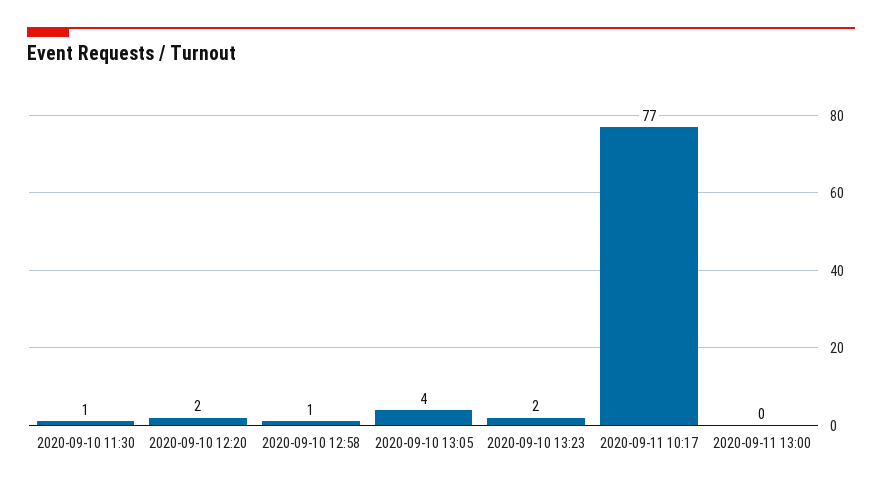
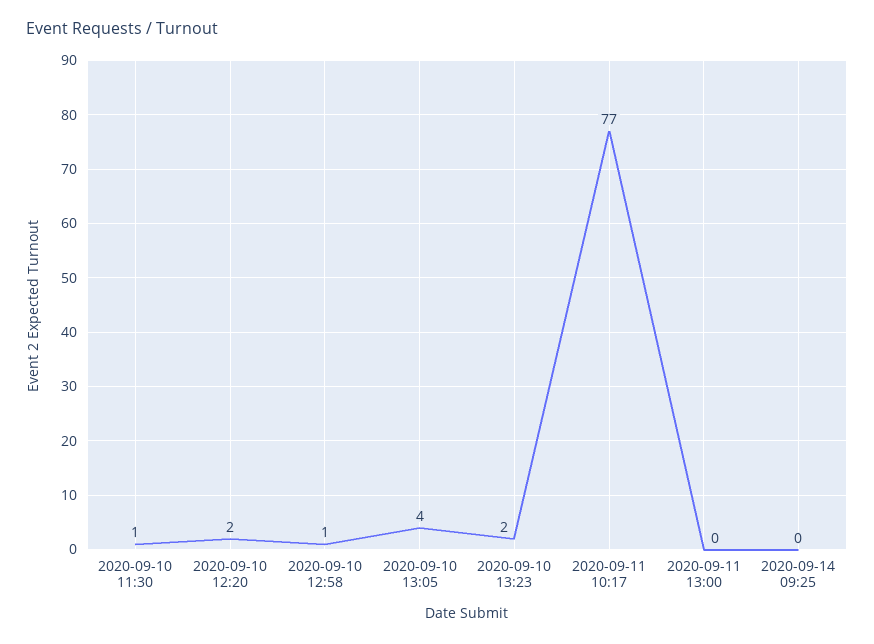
2020-09-14 09:25: none -> 0

